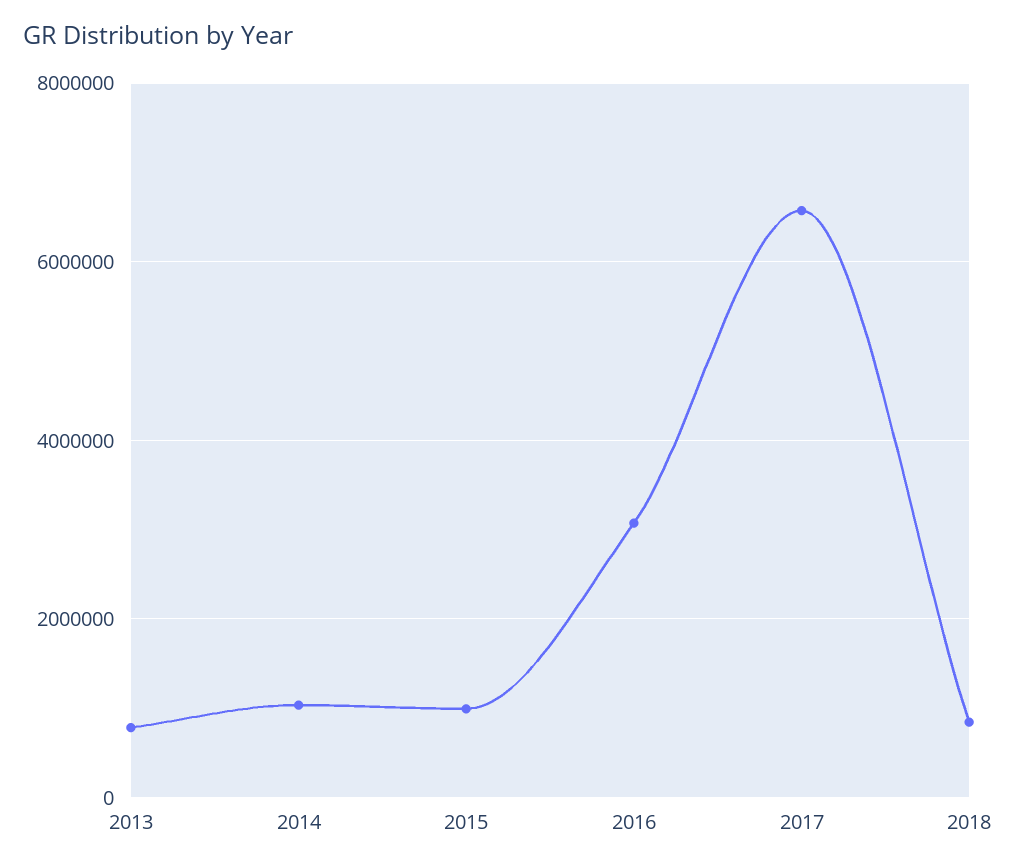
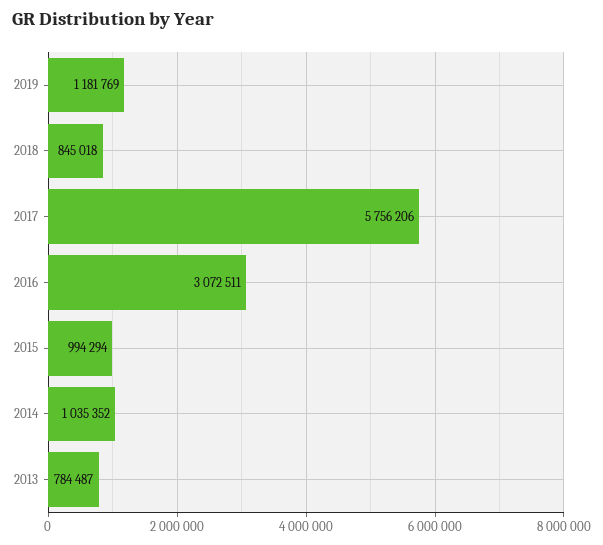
2017: 6600000 -> 5756206
2019: none -> 1181769

